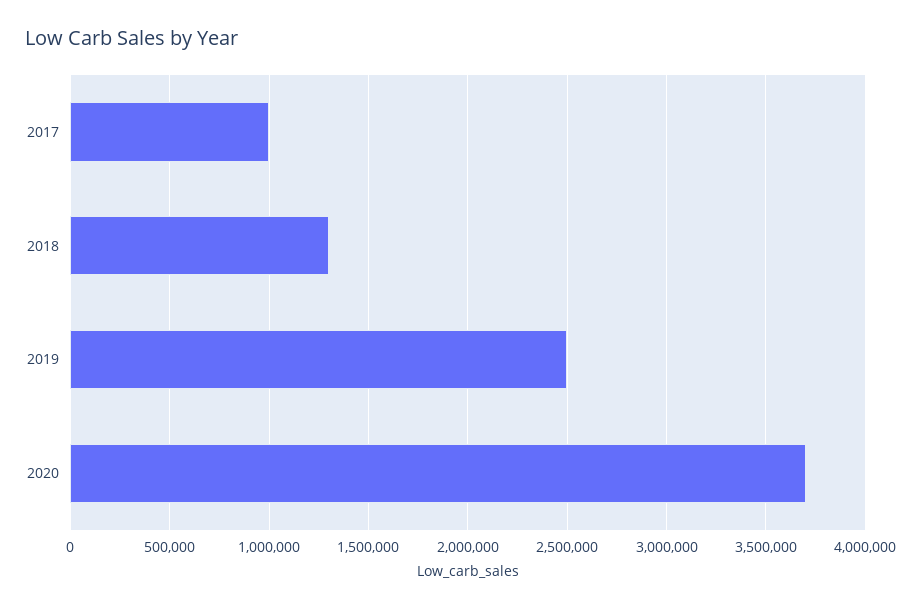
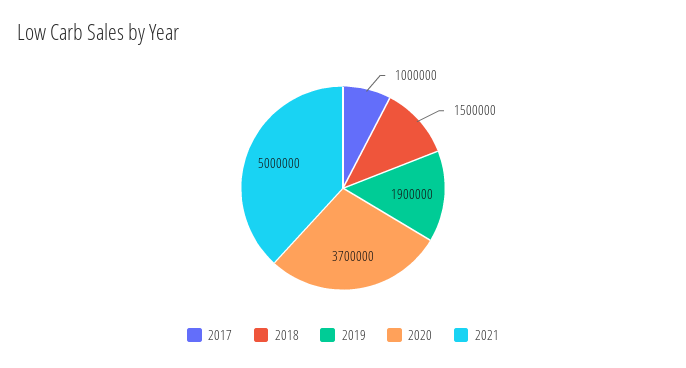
2018: 1300000 -> 1500000
2019: 2500000 -> 1900000
2021: none -> 5000000

